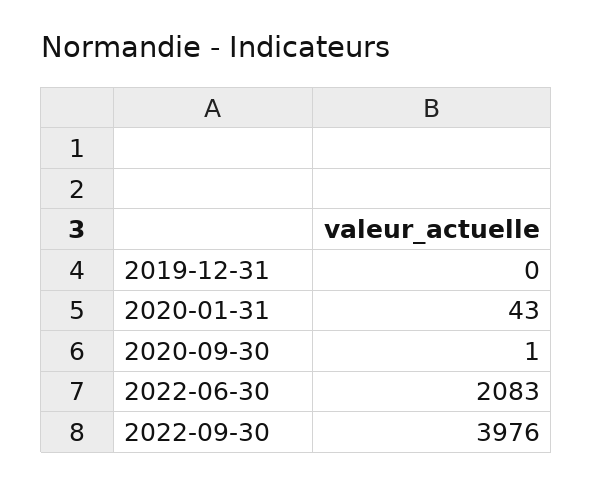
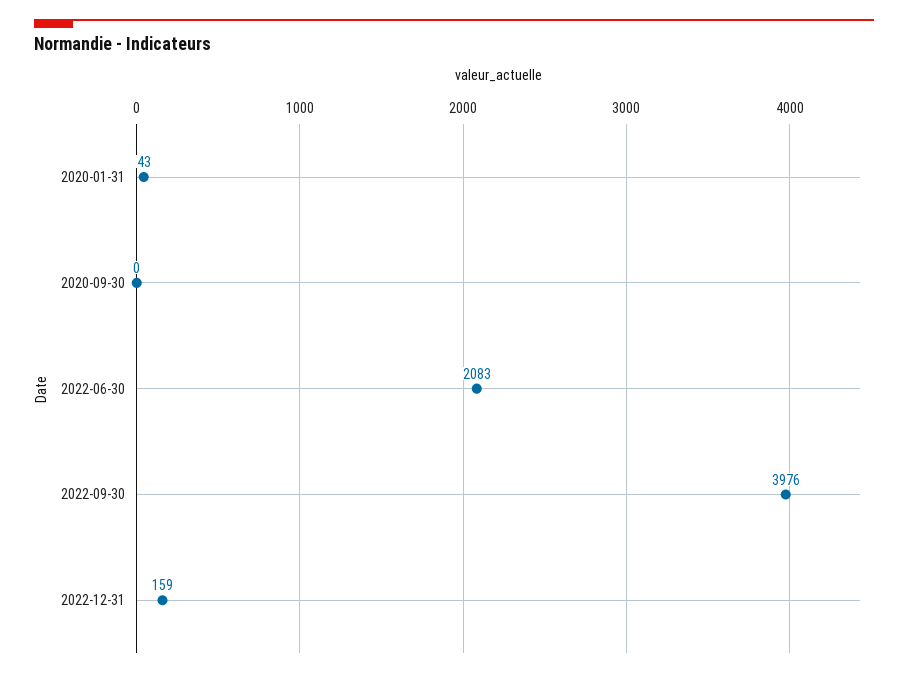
2019-12-31: 0 -> none
2020-09-30: 1 -> 0
2022-12-31: none -> 159

